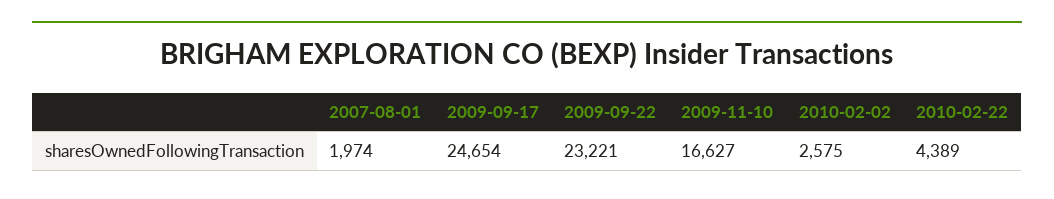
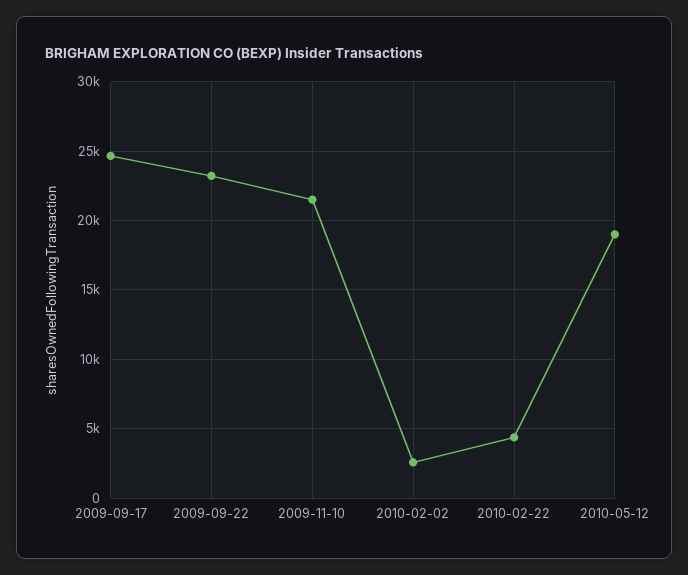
2007-08-01: 1974 -> none
2009-11-10: 16627 -> 21500
2010-05-12: none -> 19000

